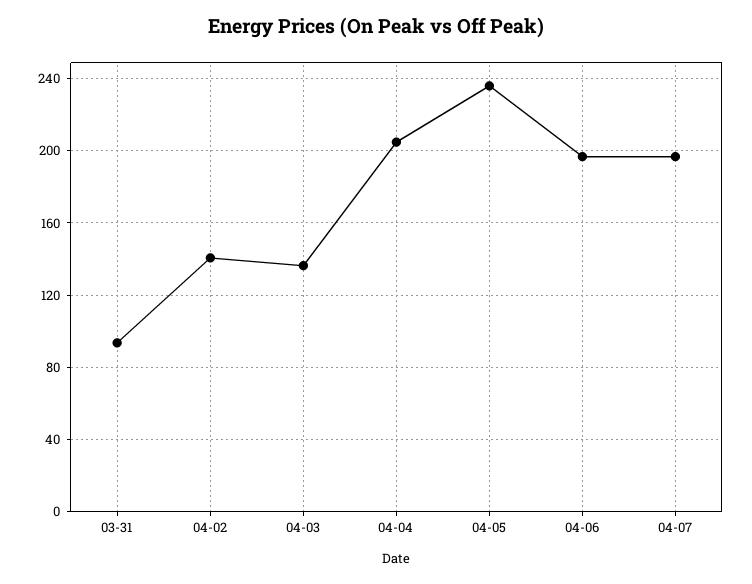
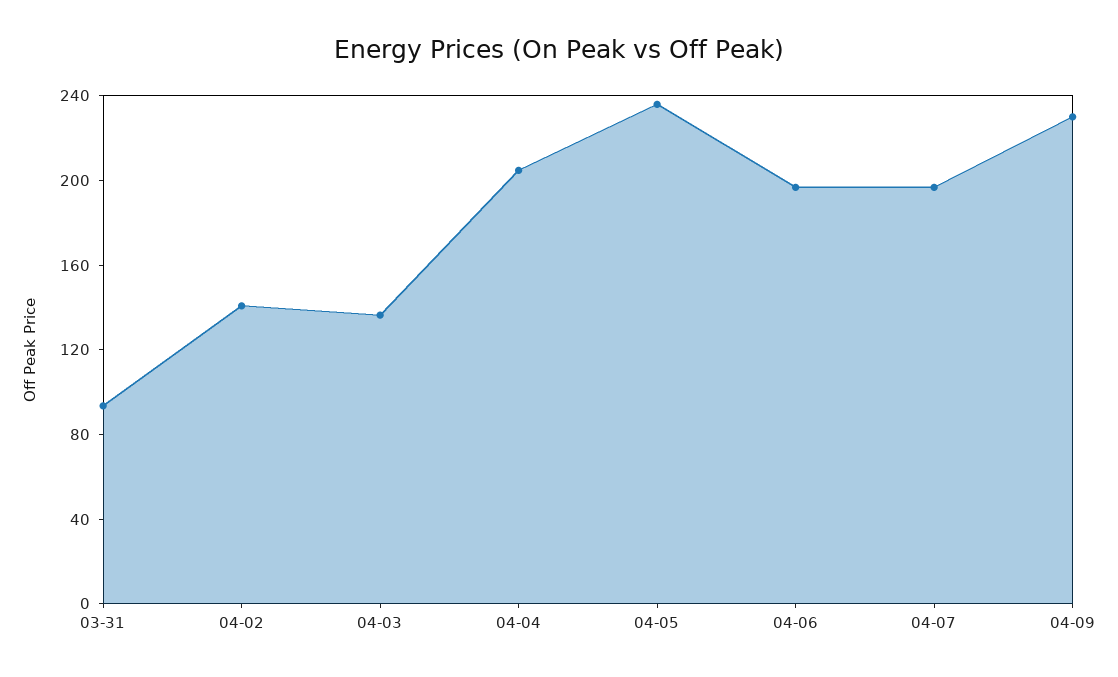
04-09: none -> 230

